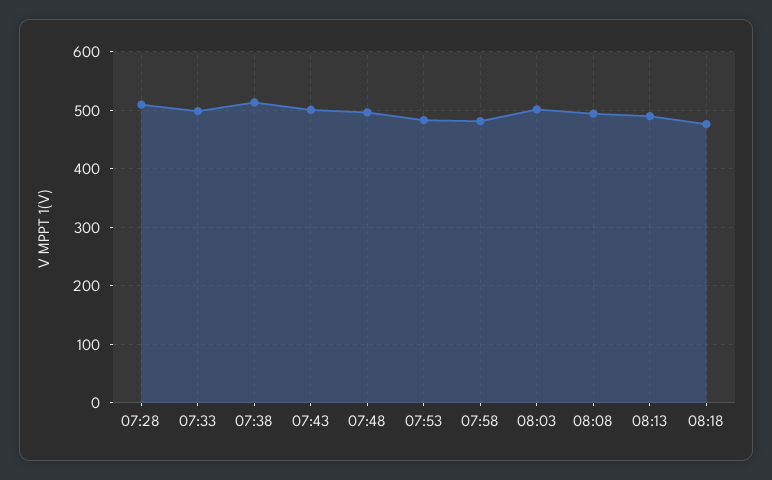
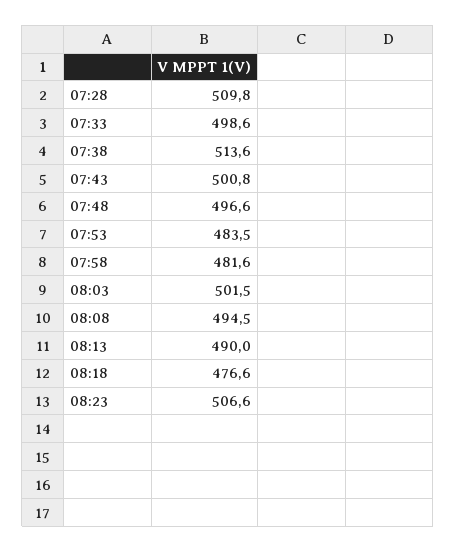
08:23: none -> 506.6

